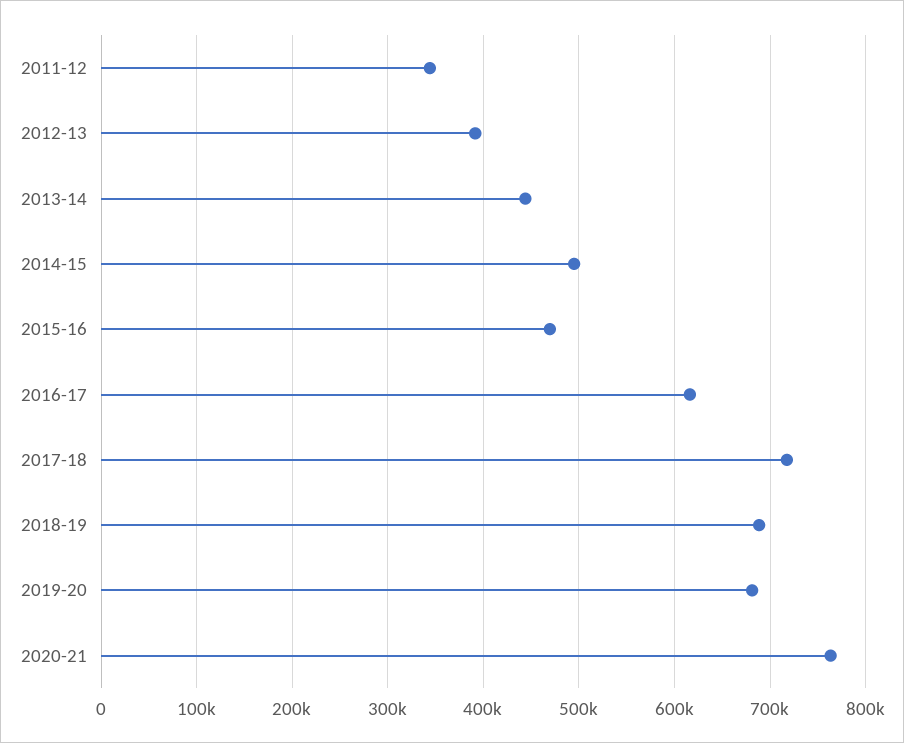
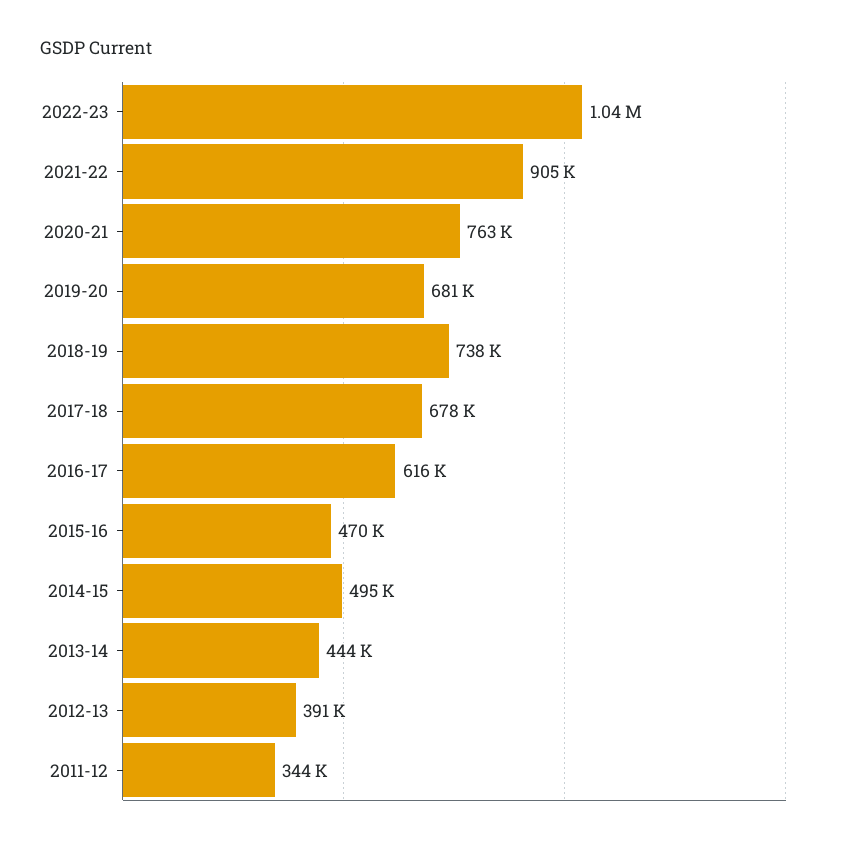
2017-18: 720000 -> 678000
2018-19: 690000 -> 738000
2022-23: none -> 1040000
2021-22: none -> 905000

